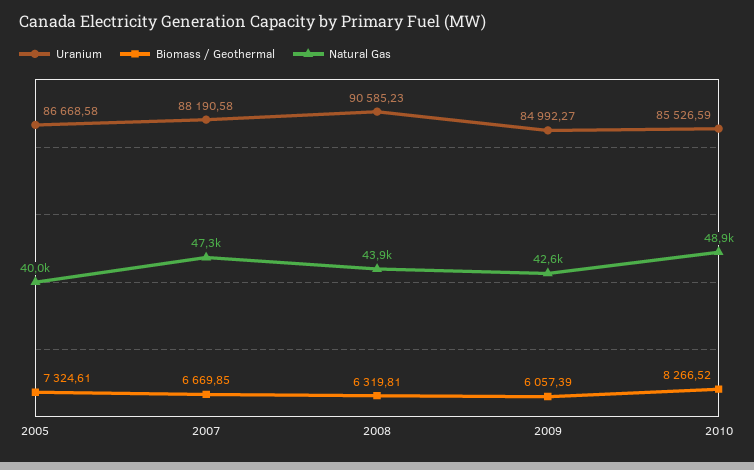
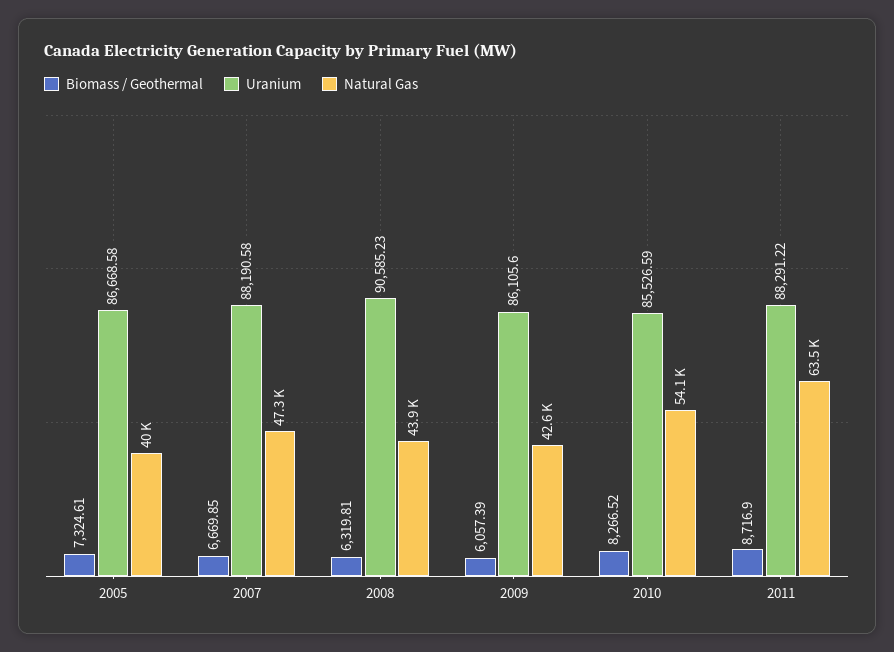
Uranium, 2009: 84992.27 -> 86105.6
Natural Gas, 2010: 48900 -> 54100
Biomass / Geothermal, 2011: none -> 8716.9
Uranium, 2011: none -> 88291.22
Natural Gas, 2011: none -> 63500

